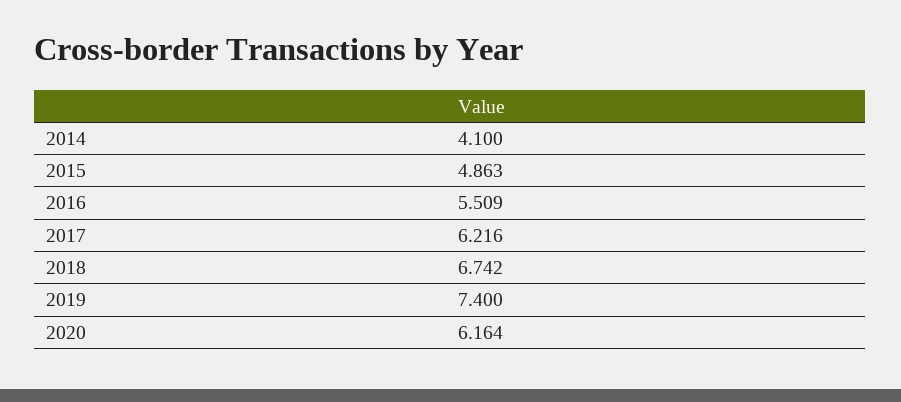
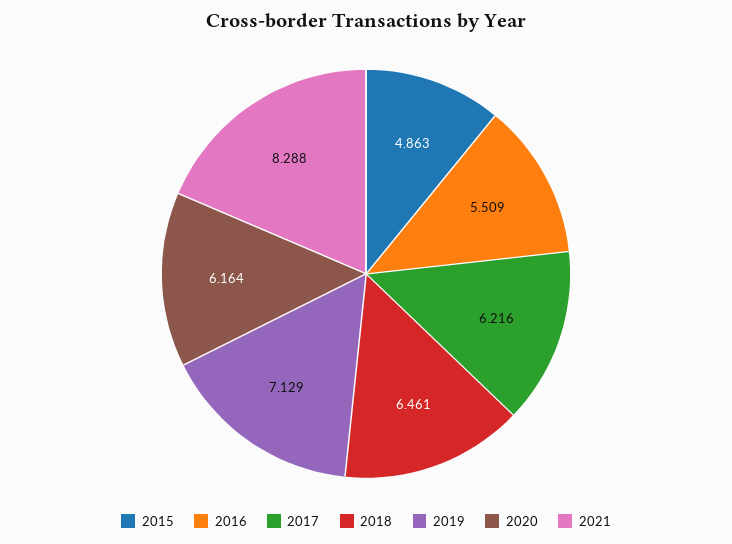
2014: 4.1 -> none
2018: 6.742 -> 6.461
2019: 7.4 -> 7.129
2021: none -> 8.288

